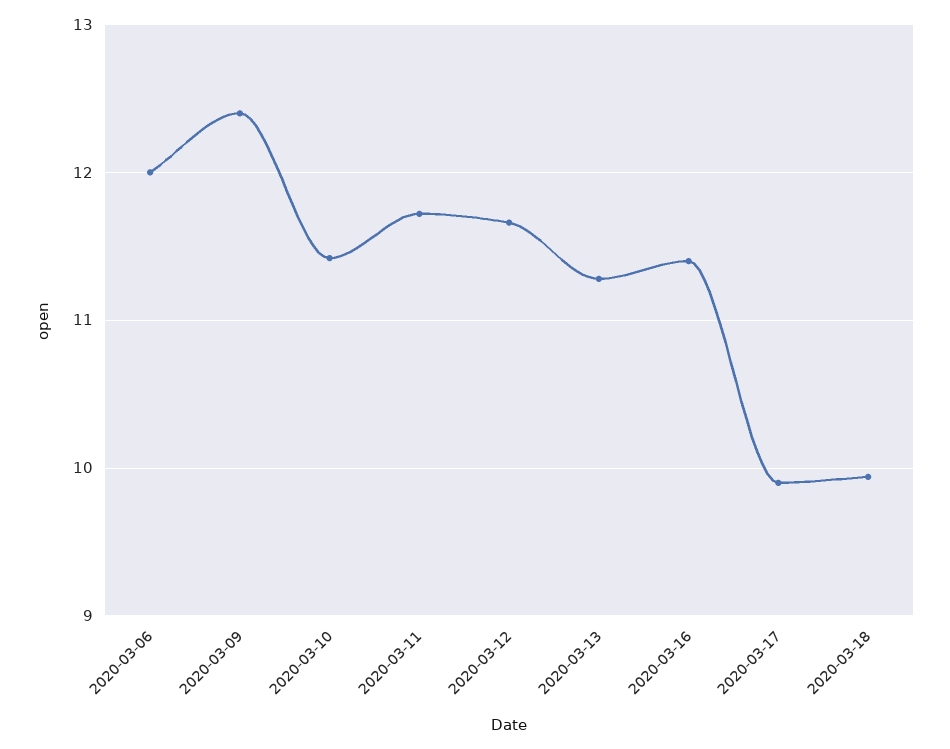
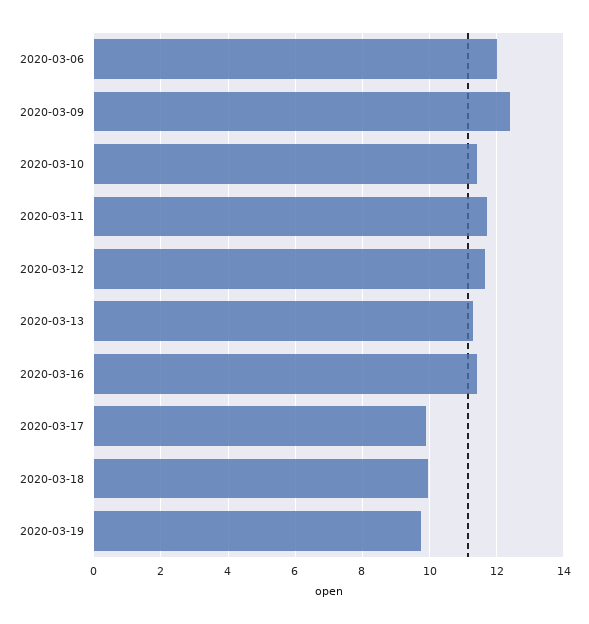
2020-03-19: none -> 9.8

